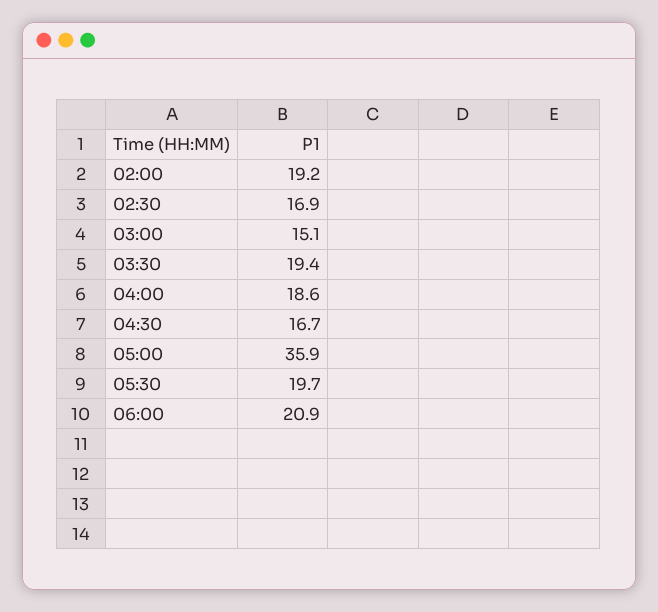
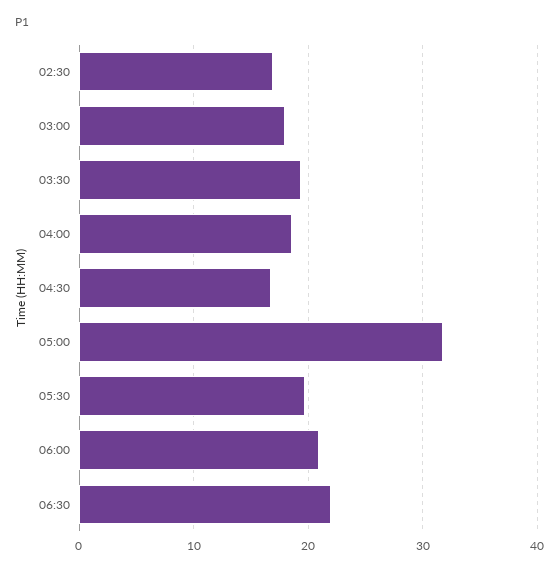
02:00: 19.2 -> none
03:00: 15.1 -> 18
05:00: 35.9 -> 32
06:30: none -> 22

